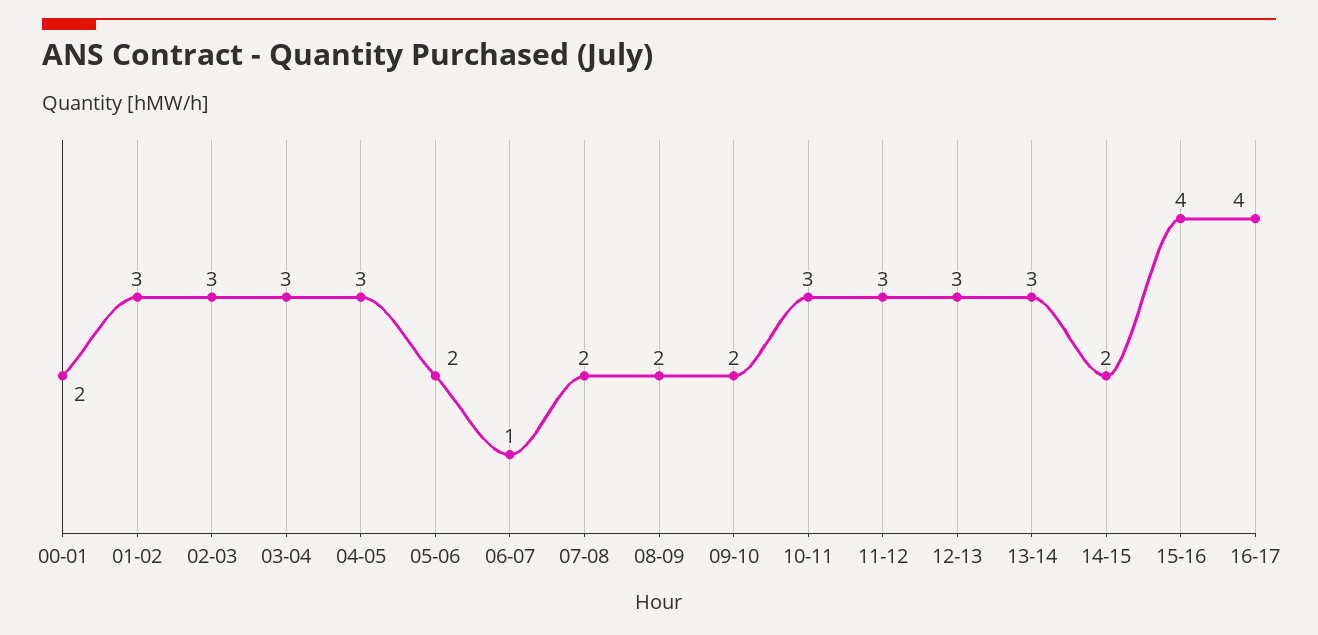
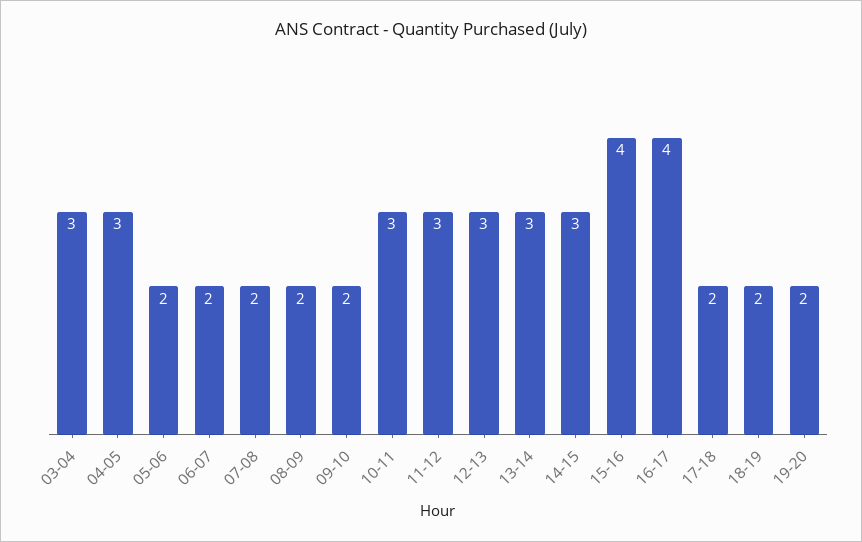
00-01: 2 -> none
01-02: 3 -> none
02-03: 3 -> none
06-07: 1 -> 2
14-15: 2 -> 3
17-18: none -> 2
18-19: none -> 2
19-20: none -> 2

